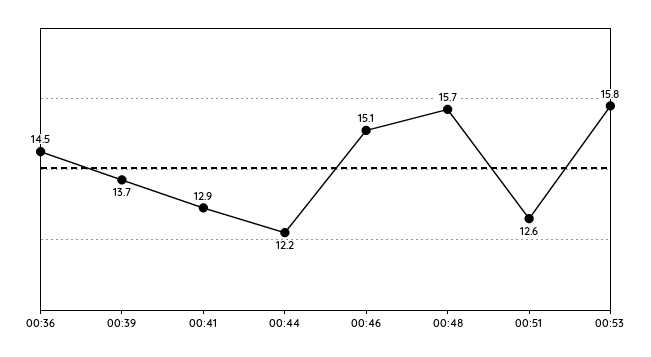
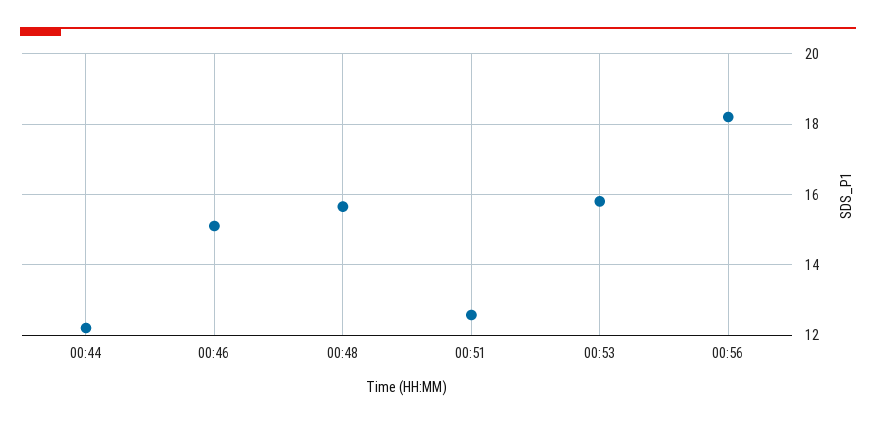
00:36: 14.5 -> none
00:39: 13.7 -> none
00:41: 12.9 -> none
00:56: none -> 18.2

